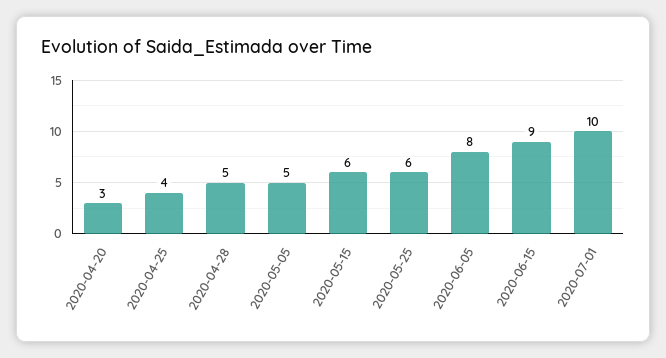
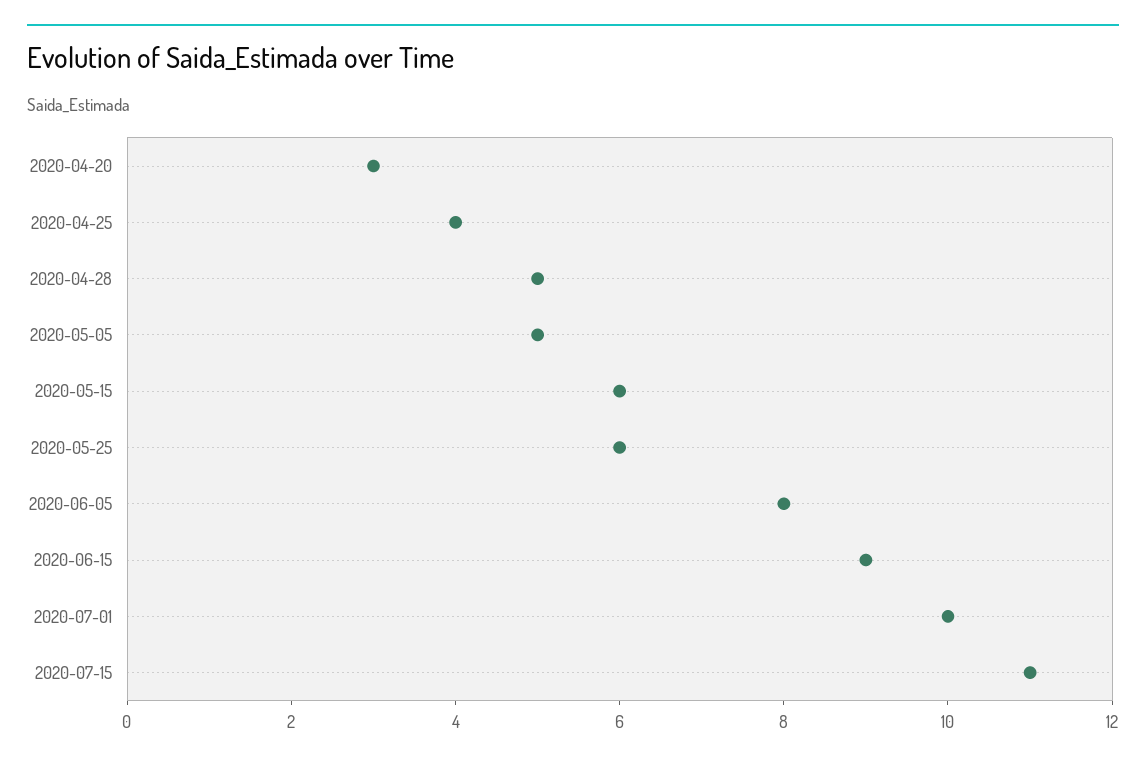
2020-07-15: none -> 11

